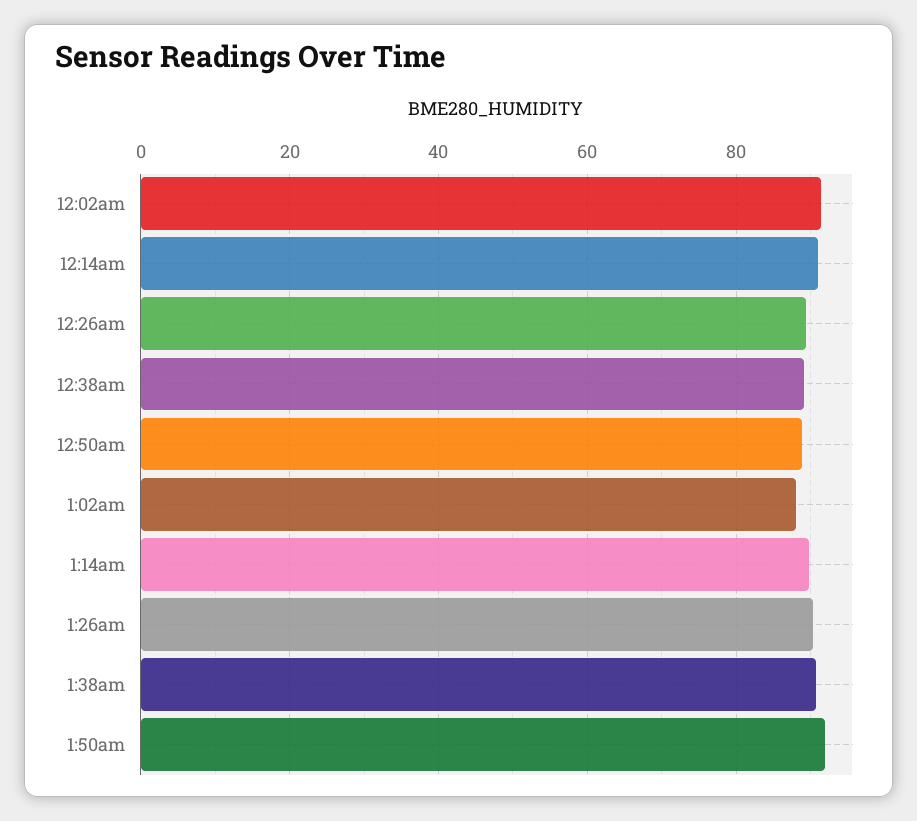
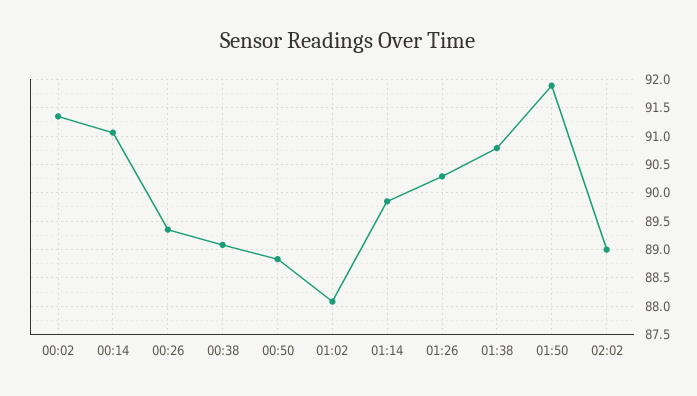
02:02: none -> 89

